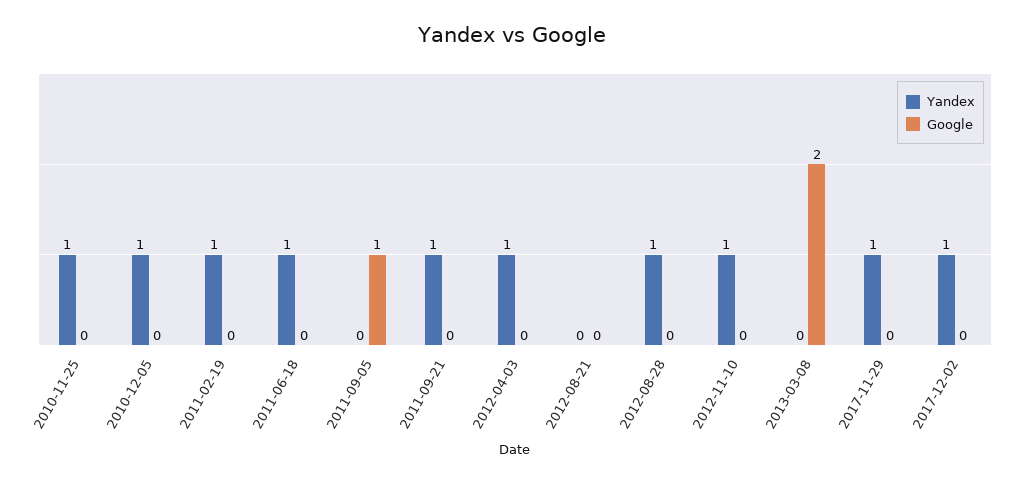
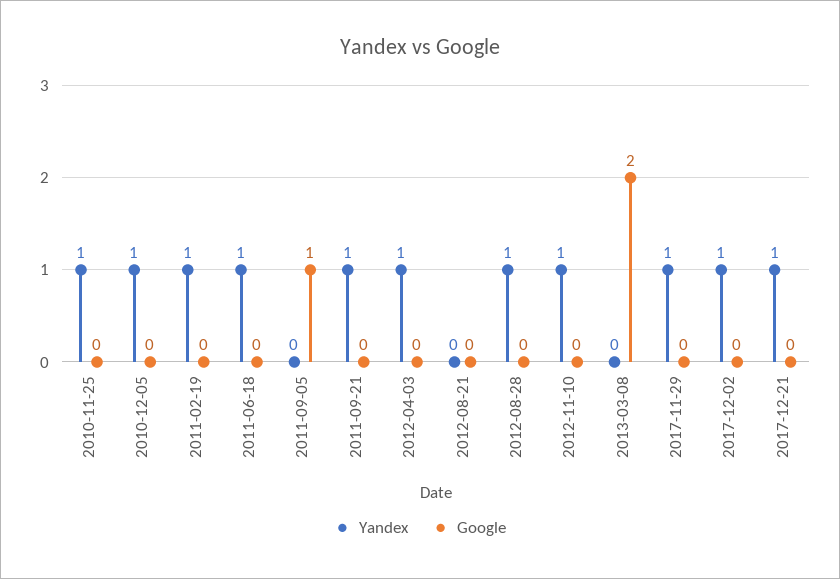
Yandex, 2017-12-21: none -> 1
Google, 2017-12-21: none -> 0

